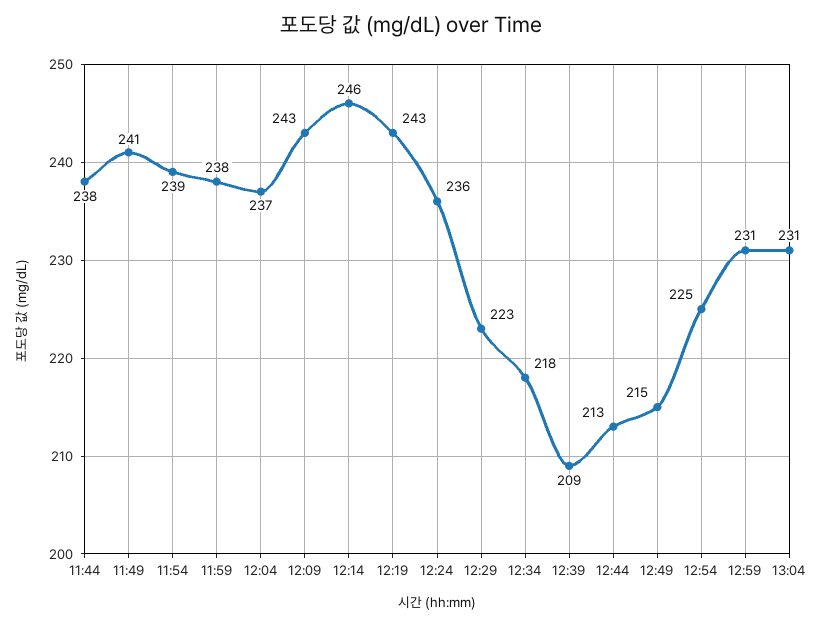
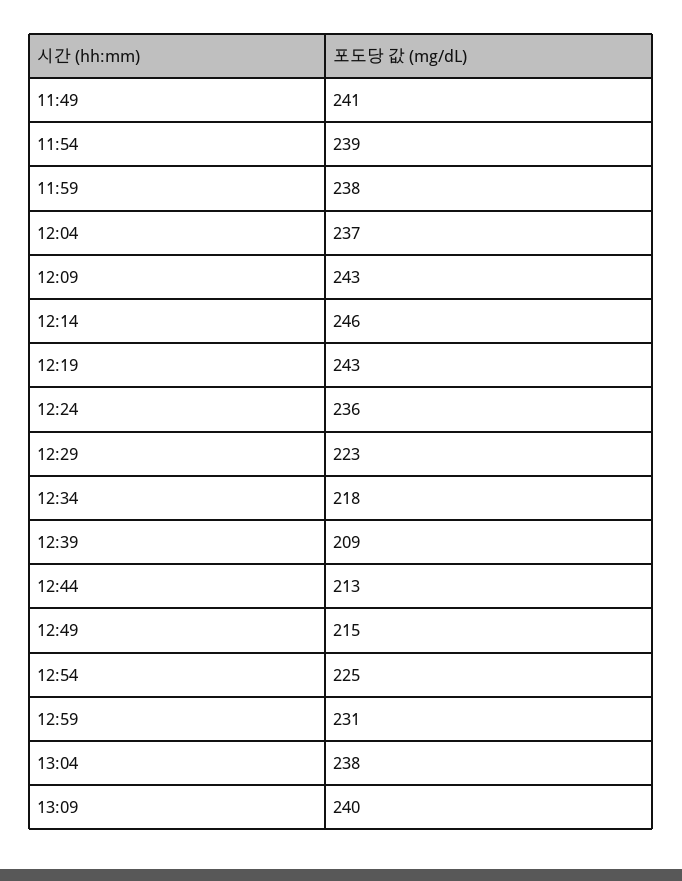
11:44: 238 -> none
13:04: 231 -> 238
13:09: none -> 240

